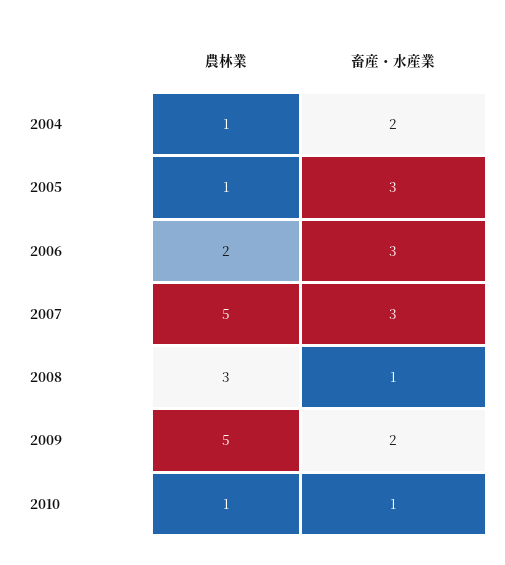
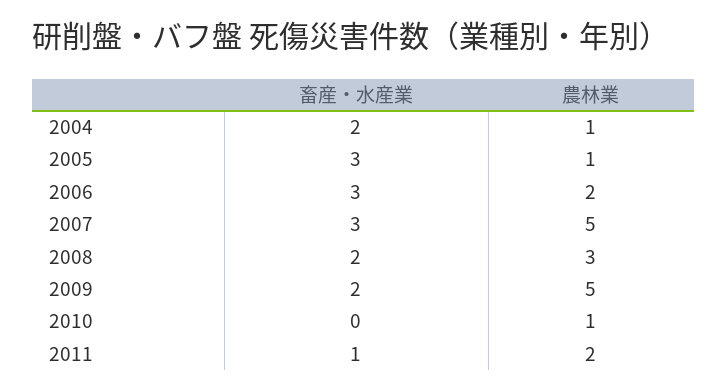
畜産・水産業, 2008: 1 -> 2
畜産・水産業, 2010: 1 -> 0
畜産・水産業, 2011: none -> 1
農林業, 2011: none -> 2

